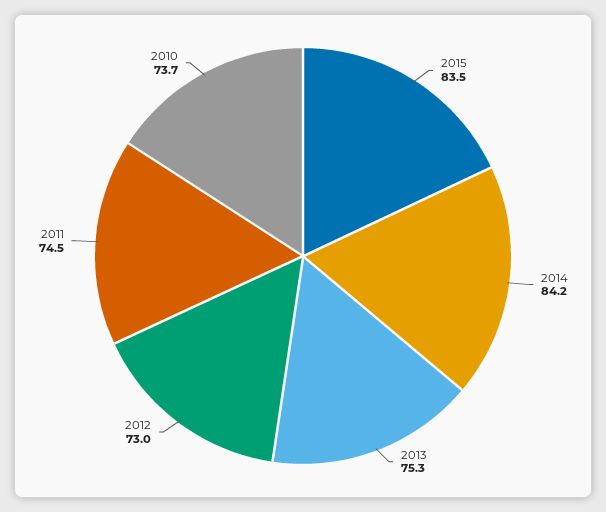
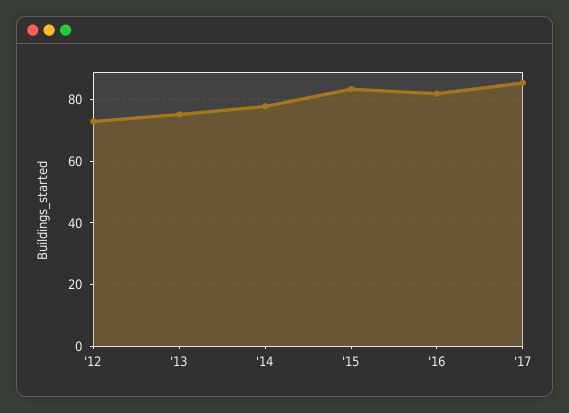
2014: 84.2 -> 78
2011: 74.5 -> none
2010: 73.7 -> none
'16: none -> 82
'17: none -> 86

